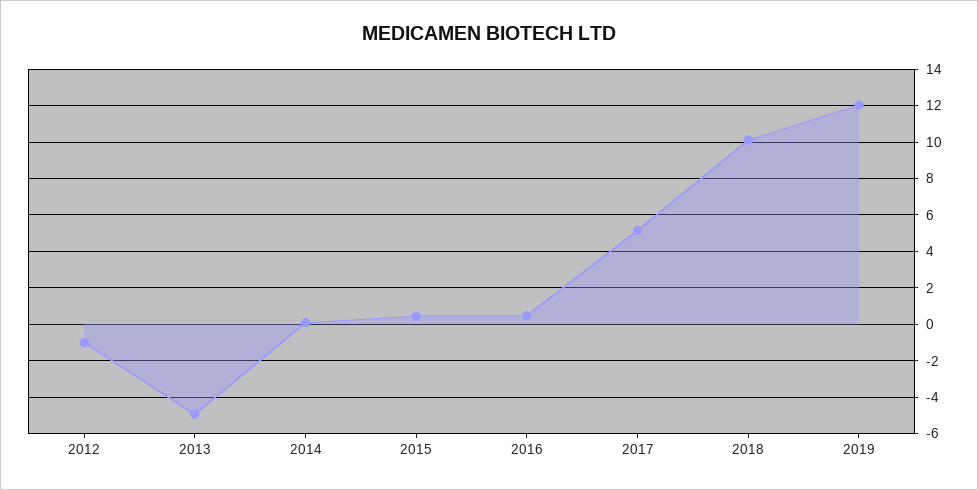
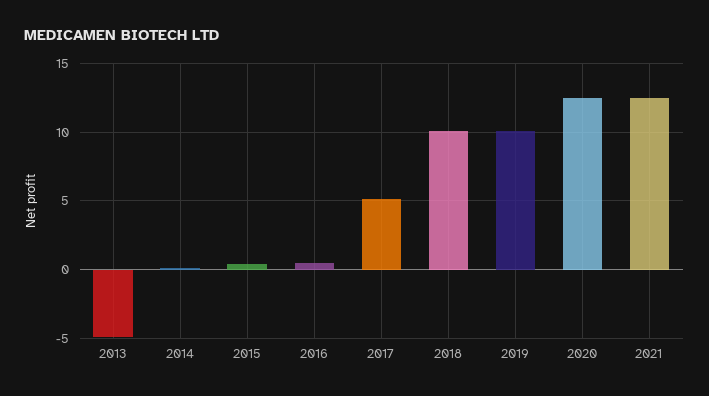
2012: -1 -> none
2019: 12 -> 10
2020: none -> 12.5
2021: none -> 12.5

